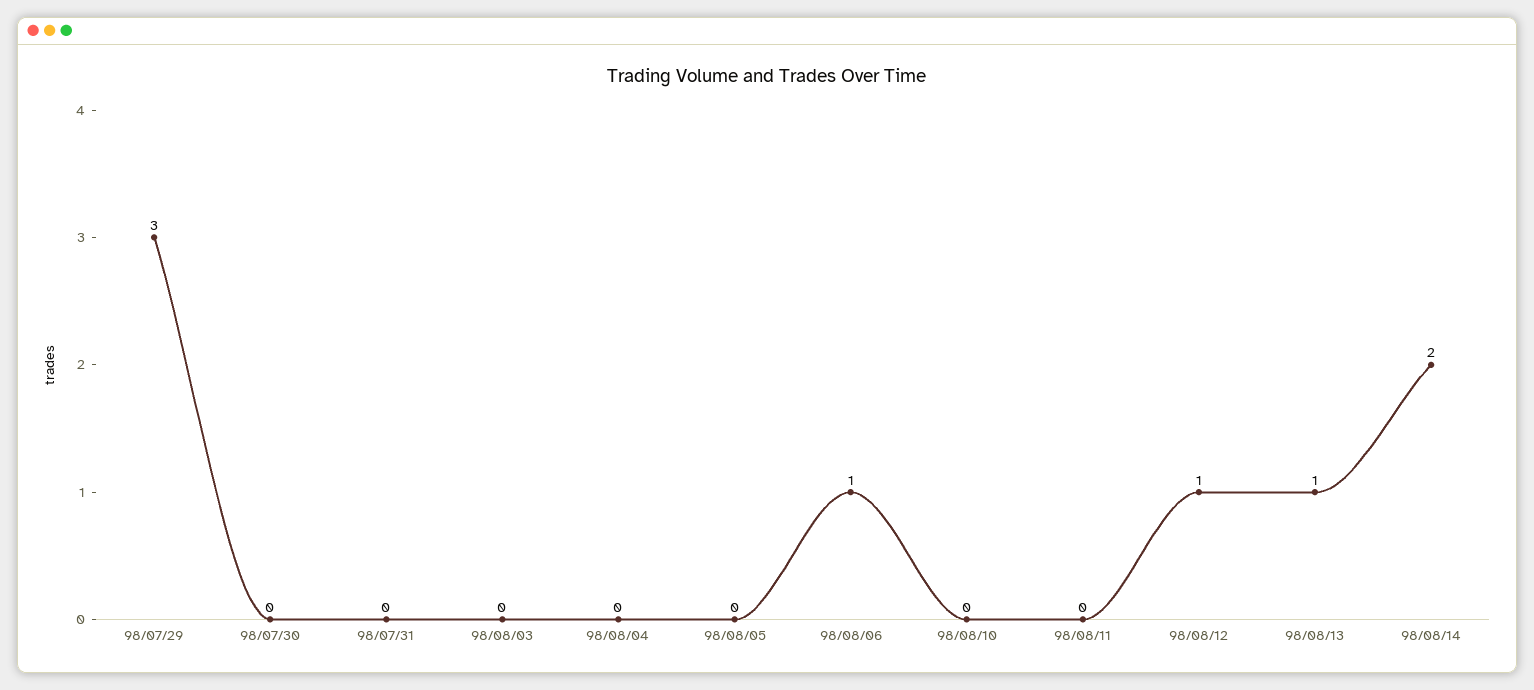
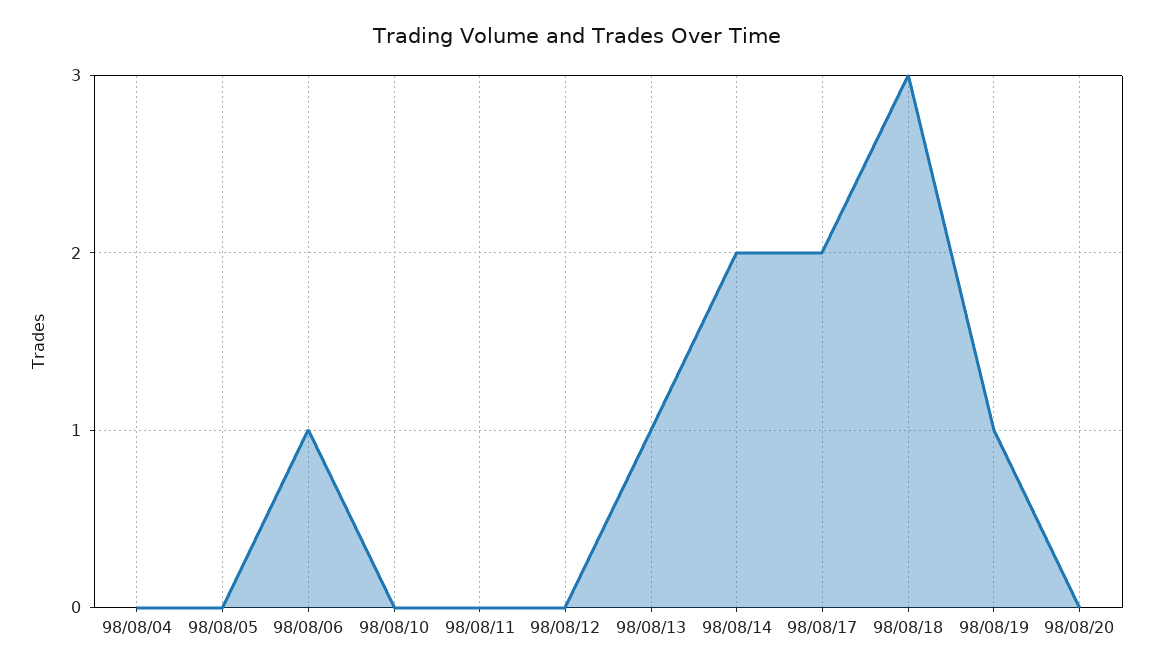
98/07/29: 3 -> none
98/07/30: 0 -> none
98/07/31: 0 -> none
98/08/03: 0 -> none
98/08/12: 1 -> 0
98/08/17: none -> 2
98/08/18: none -> 3
98/08/19: none -> 1
98/08/20: none -> 0

